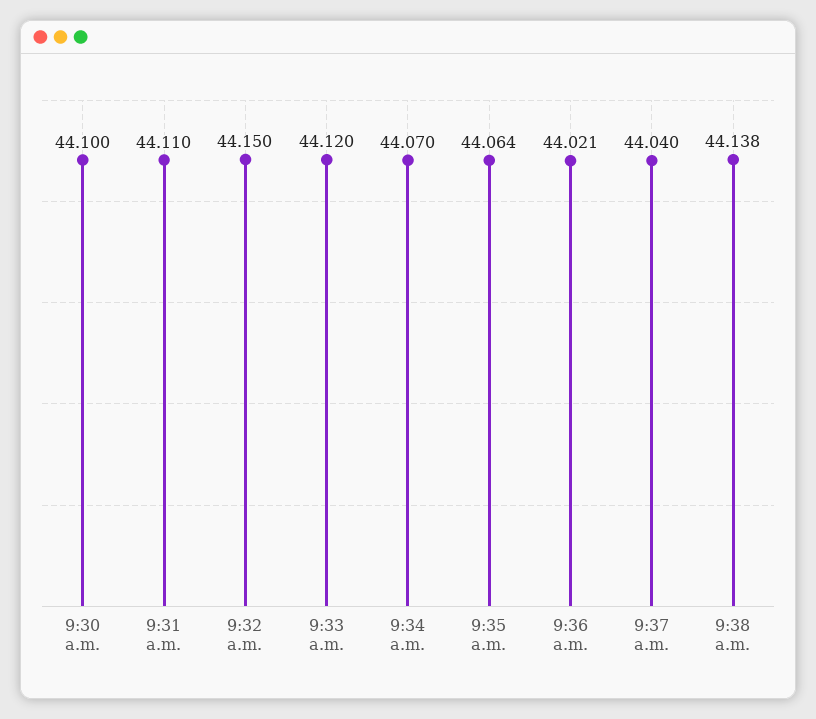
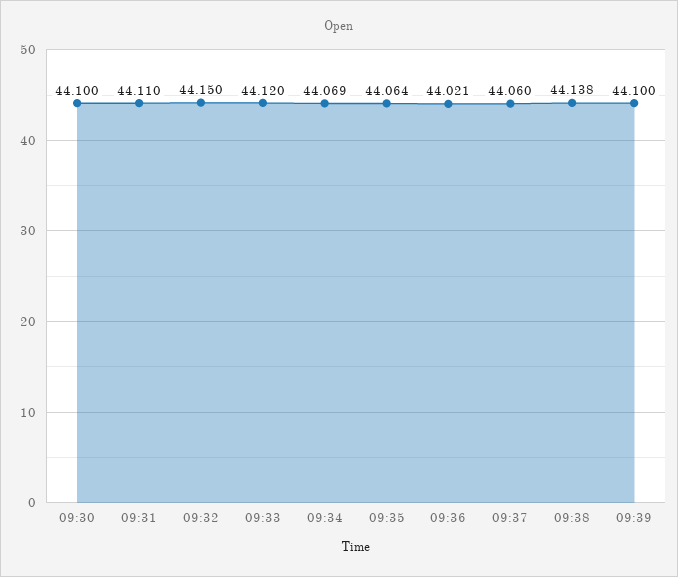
9:34 a.m.: 44.07 -> 44.069
9:37 a.m.: 44.04 -> 44.06
09:39: none -> 44.1

